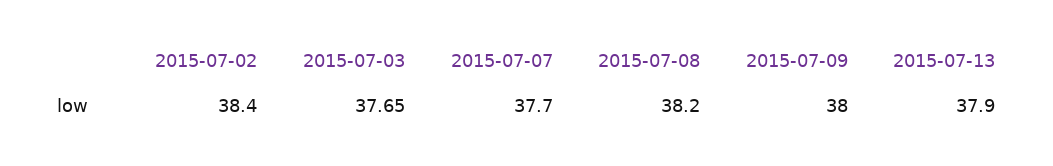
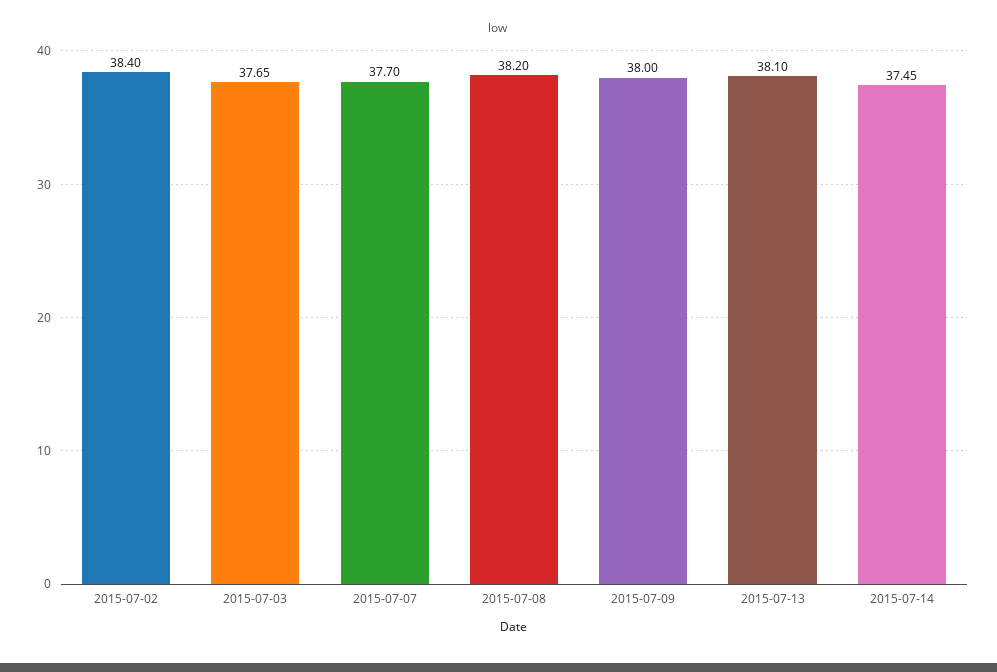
2015-07-13: 37.9 -> 38.1
2015-07-14: none -> 37.45

